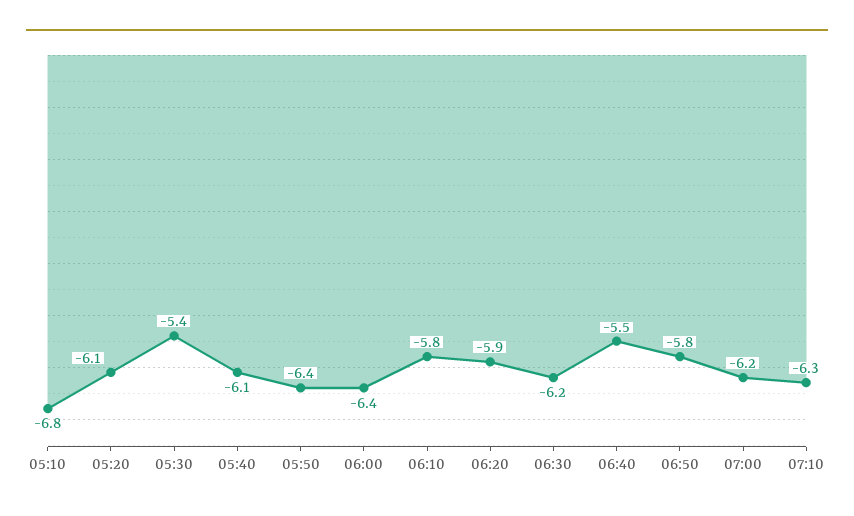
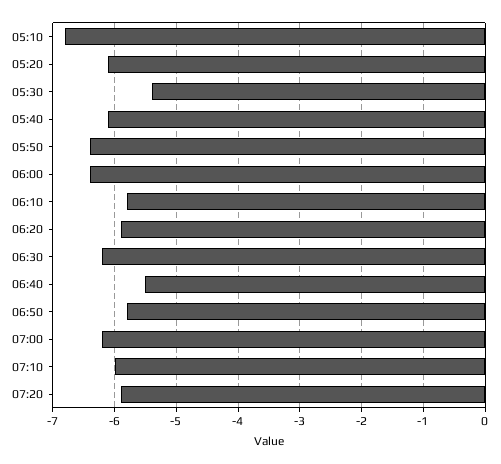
07:10: -6.3 -> -6
07:20: none -> -5.9

